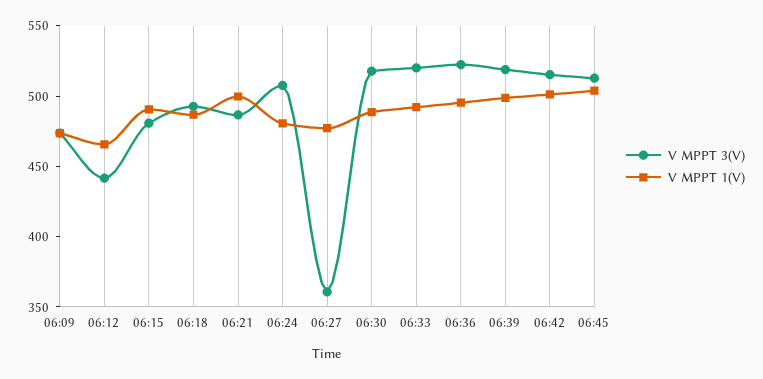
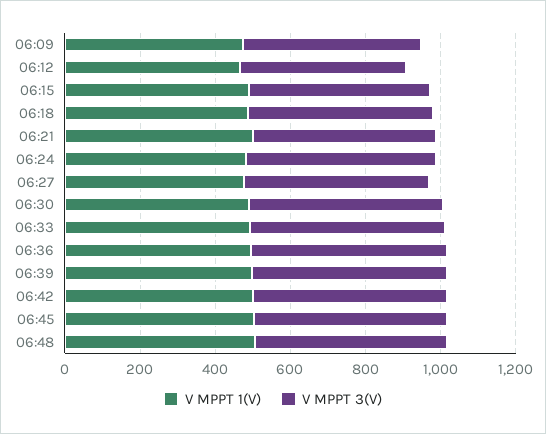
V MPPT 3(V), 06:27: 360 -> 500
V MPPT 1(V), 06:48: none -> 500
V MPPT 3(V), 06:48: none -> 500

